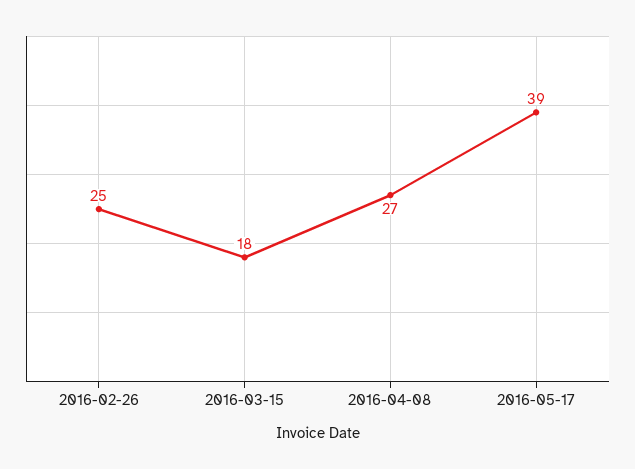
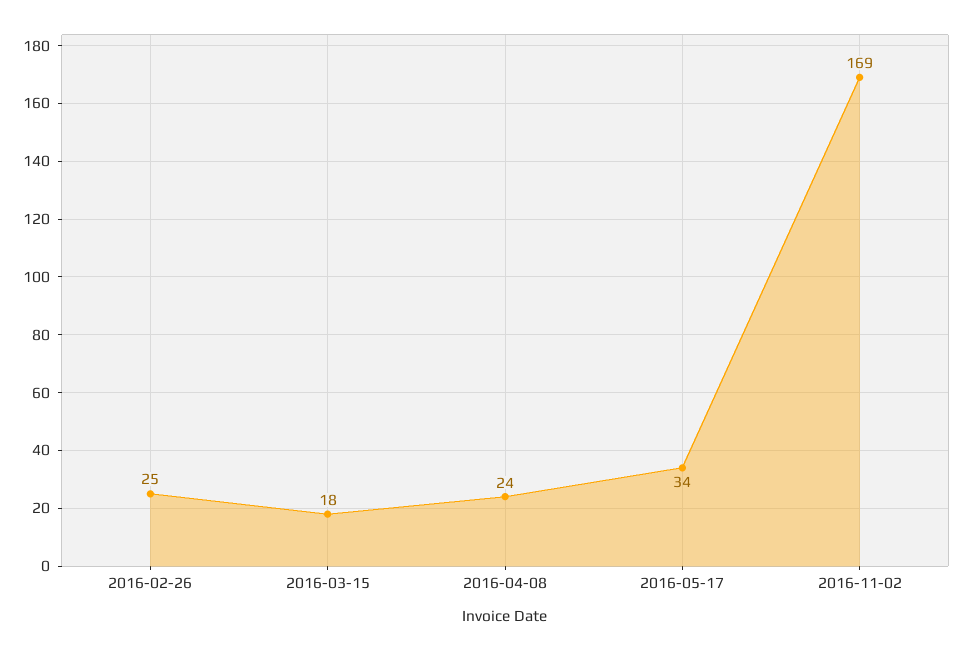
2016-04-08: 27 -> 24
2016-05-17: 39 -> 34
2016-11-02: none -> 169

